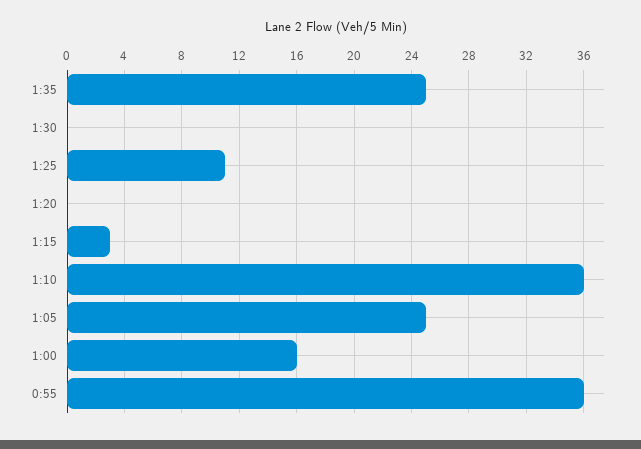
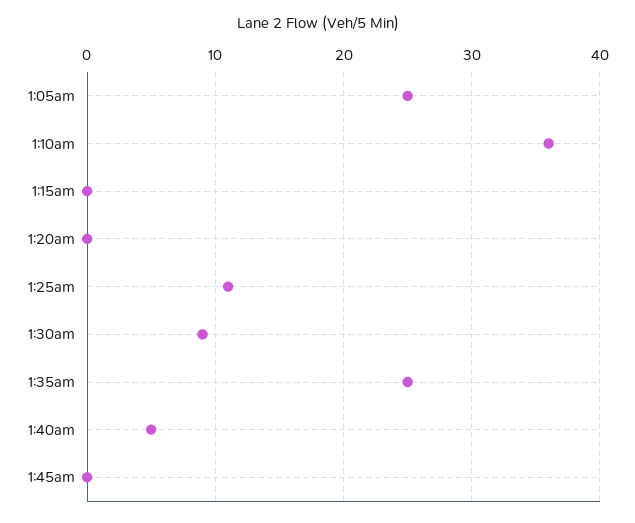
1:30: 0 -> 9
1:15: 3 -> 0
1:00: 16 -> none
0:55: 36 -> none
1:40am: none -> 5
1:45am: none -> 0

